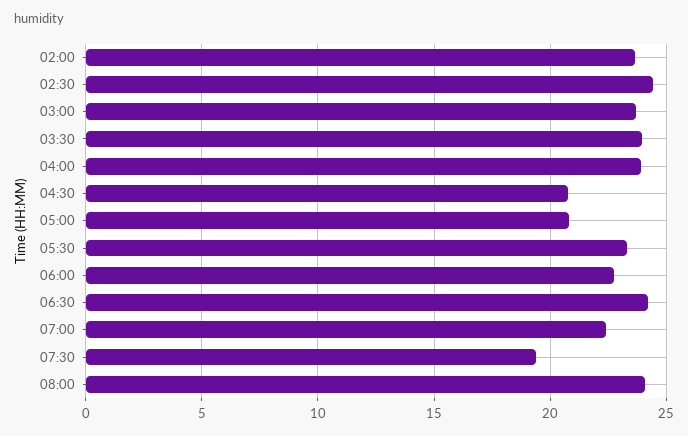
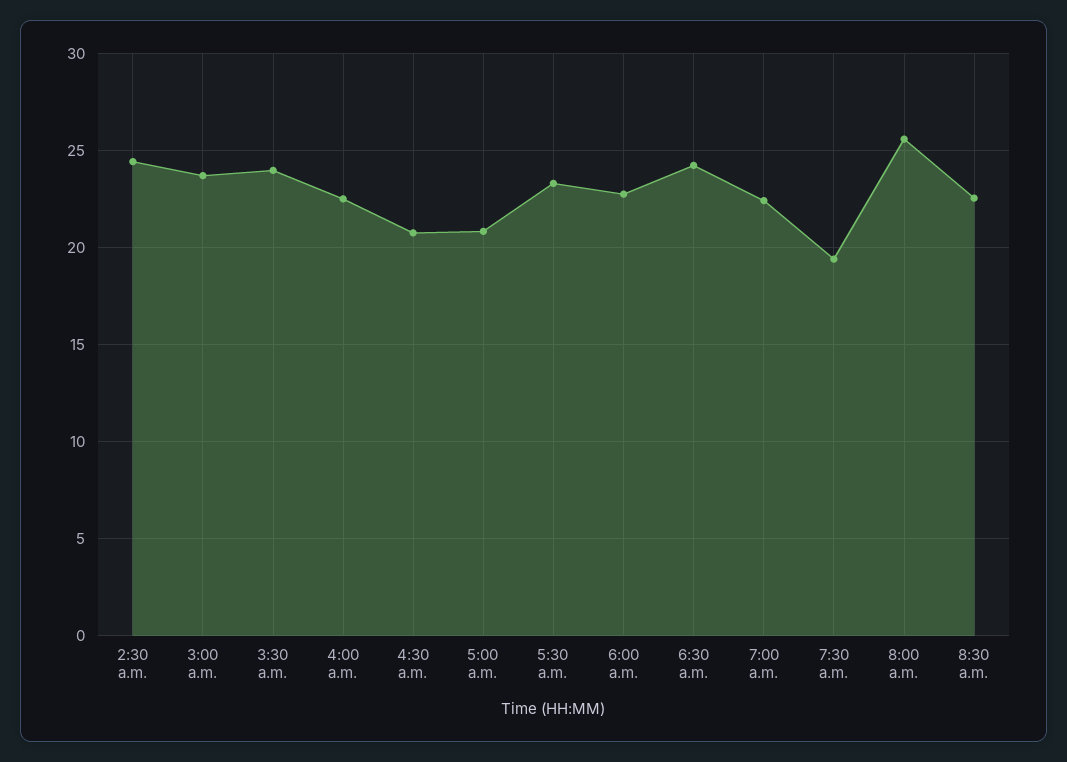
02:00: 23.5 -> none
04:00: 24 -> 22.5
08:00: 24 -> 25.5
8:30 a.m.: none -> 22.5

